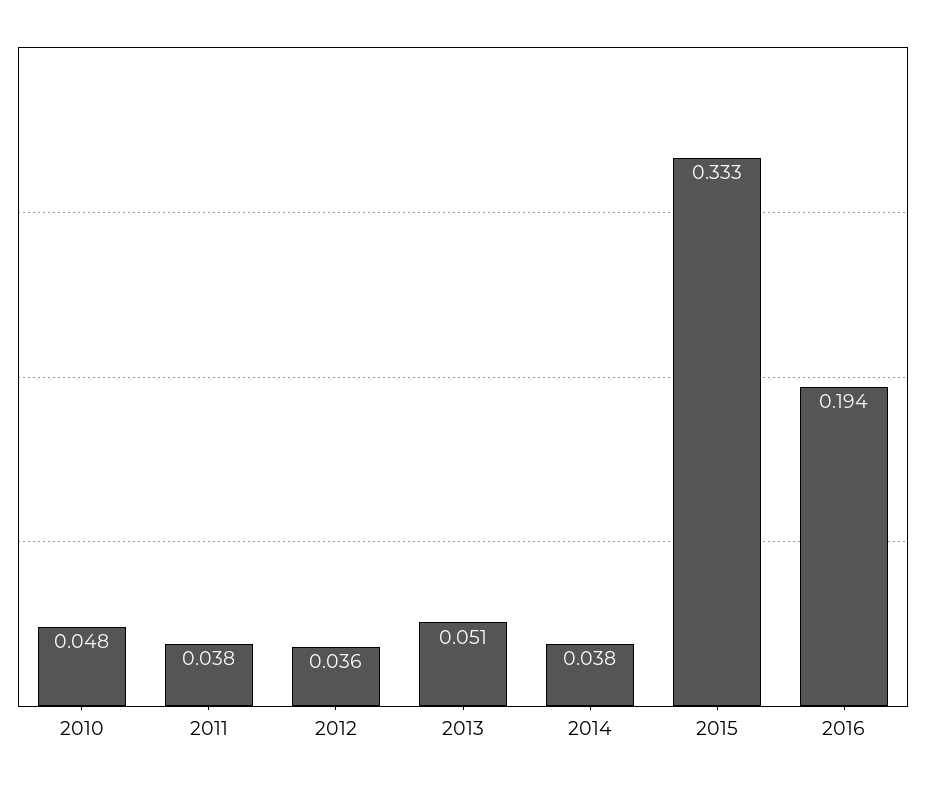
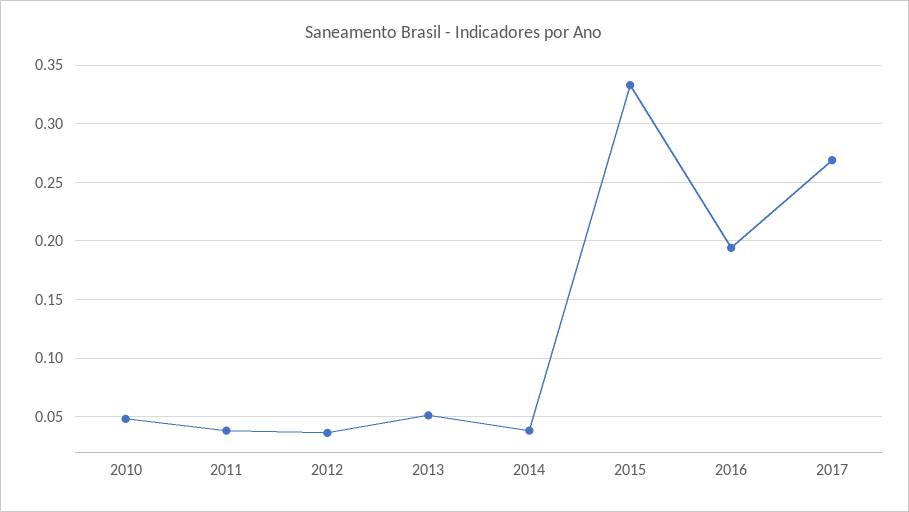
2017: none -> 0.27

